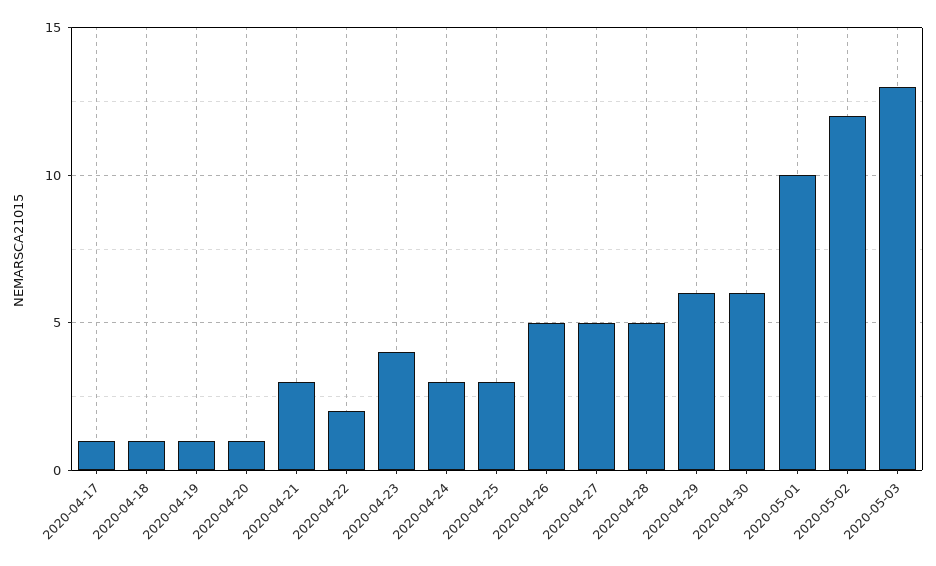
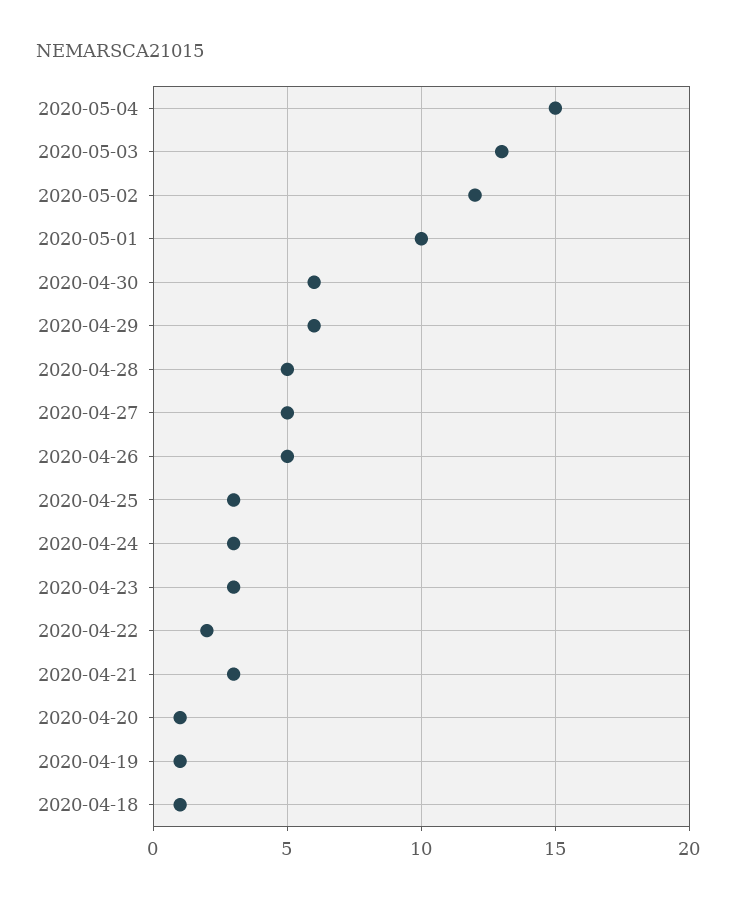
2020-04-17: 1 -> none
2020-04-23: 4 -> 3
2020-05-04: none -> 15

